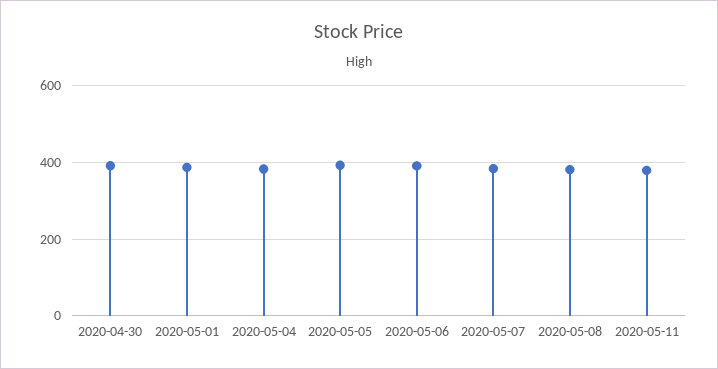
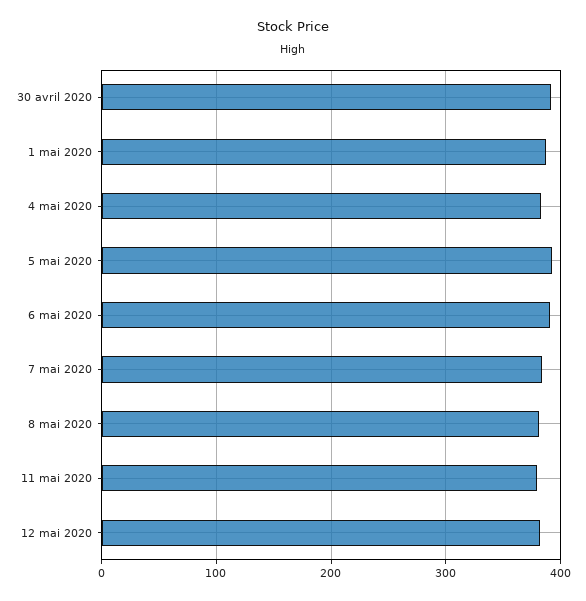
12 mai 2020: none -> 380

